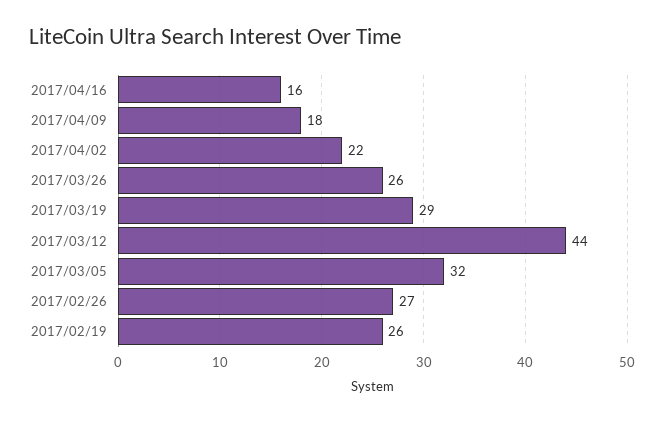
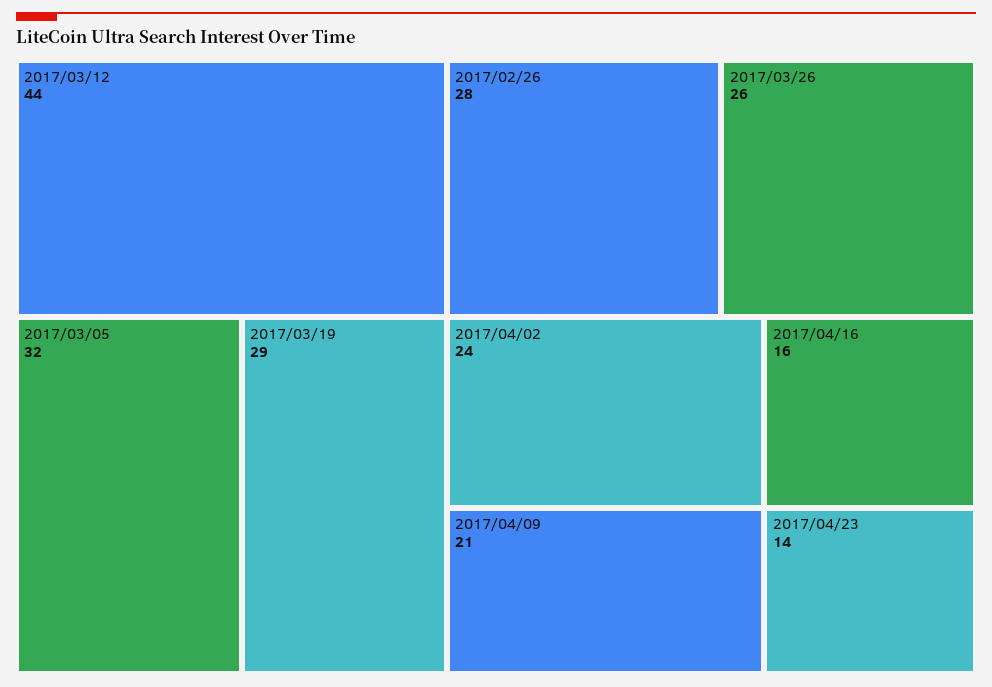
2017/04/09: 18 -> 21
2017/04/02: 22 -> 24
2017/02/26: 27 -> 28
2017/02/19: 26 -> none
2017/04/23: none -> 14

